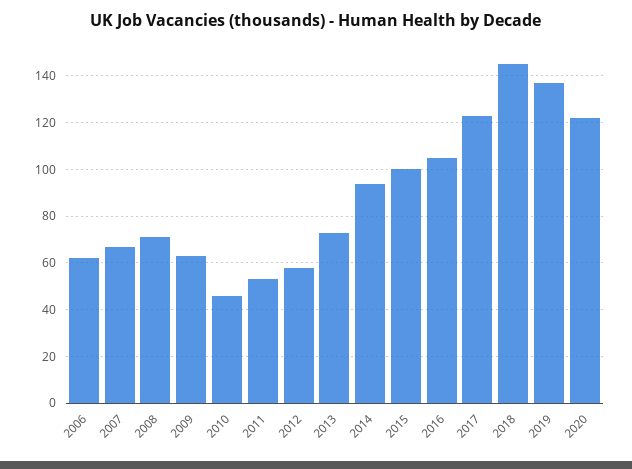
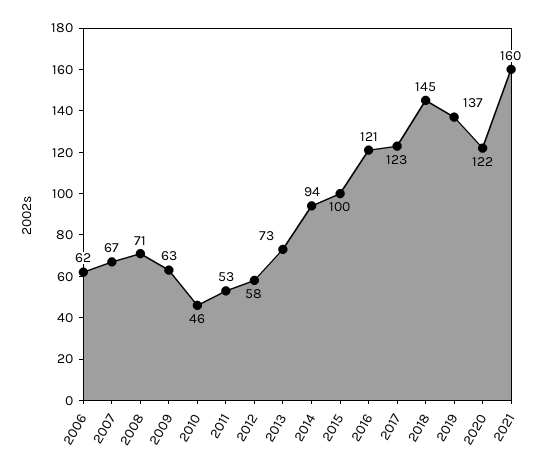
2016: 105 -> 121
2021: none -> 160

